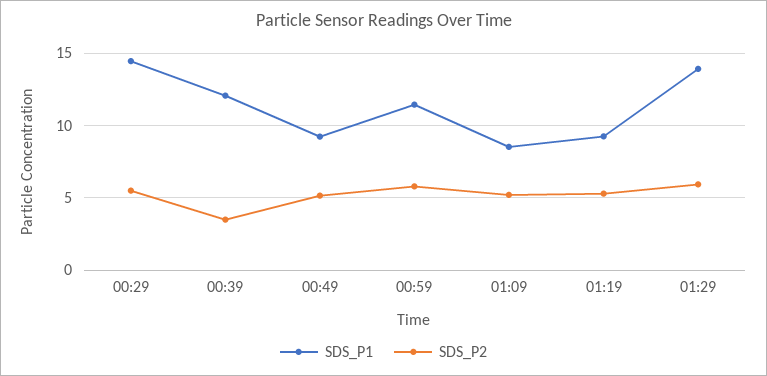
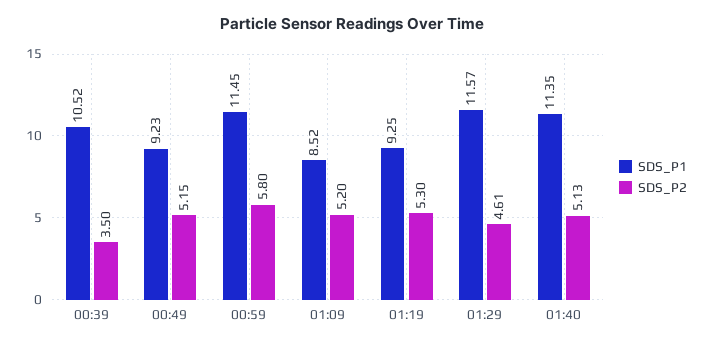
SDS_P1, 00:29: 14.5 -> none
SDS_P2, 00:29: 5.5 -> none
SDS_P1, 00:39: 12 -> 10.52
SDS_P1, 01:29: 14 -> 11.57
SDS_P2, 01:29: 6 -> 4.61
SDS_P1, 01:40: none -> 11.35
SDS_P2, 01:40: none -> 5.13

